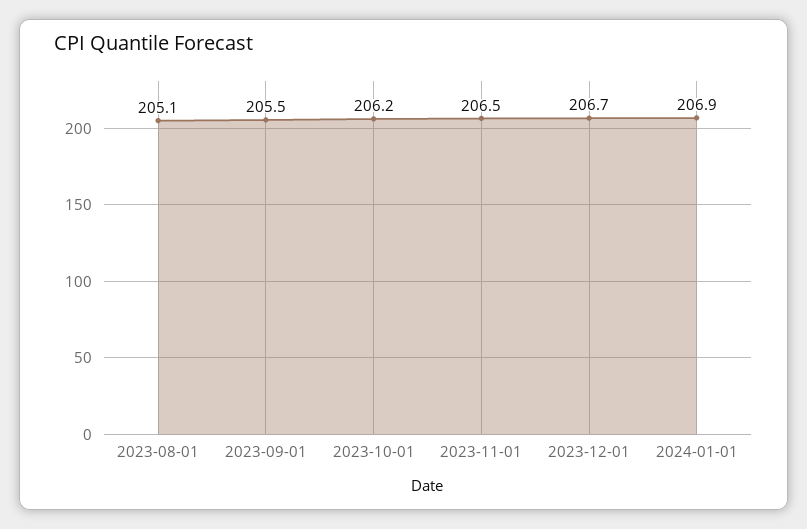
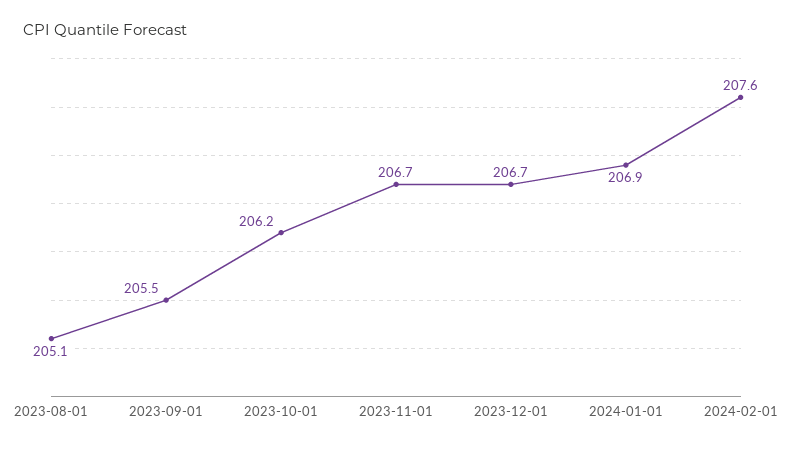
2023-11-01: 206.5 -> 206.7
2024-02-01: none -> 207.6

